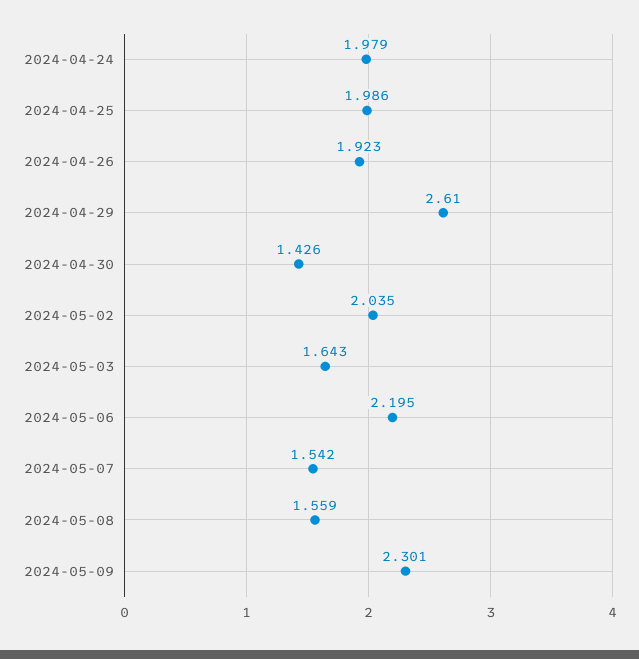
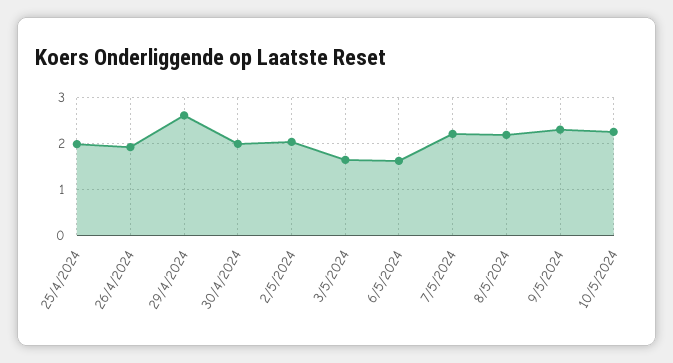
2024-04-24: 1.979 -> none
2024-04-30: 1.426 -> 2
2024-05-06: 2.195 -> 1.6
2024-05-07: 1.542 -> 2.2
2024-05-08: 1.559 -> 2.2
10/5/2024: none -> 2.2

